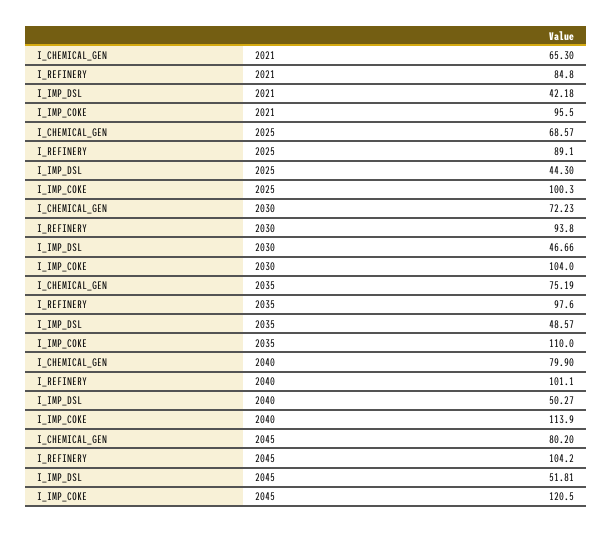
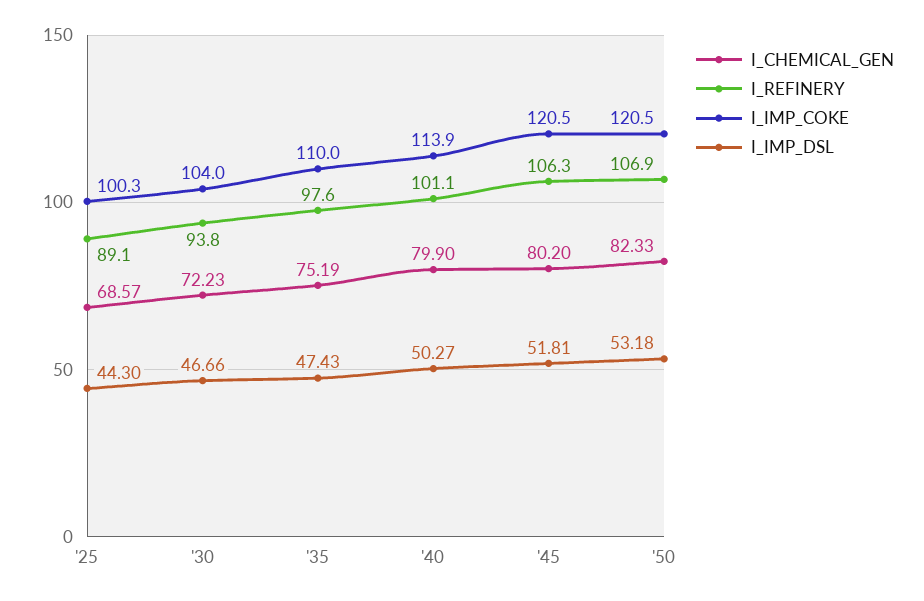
I_CHEMICAL_GEN, 2021: 65.3 -> none
I_REFINERY, 2021: 84.8 -> none
I_IMP_DSL, 2021: 42.18 -> none
I_IMP_COKE, 2021: 95.5 -> none
I_IMP_DSL, 2035: 48.57 -> 47.43
I_REFINERY, 2045: 104.2 -> 106.3
I_CHEMICAL_GEN, '50: none -> 82.33
I_REFINERY, '50: none -> 106.9
I_IMP_COKE, '50: none -> 120.5
I_IMP_DSL, '50: none -> 53.18

